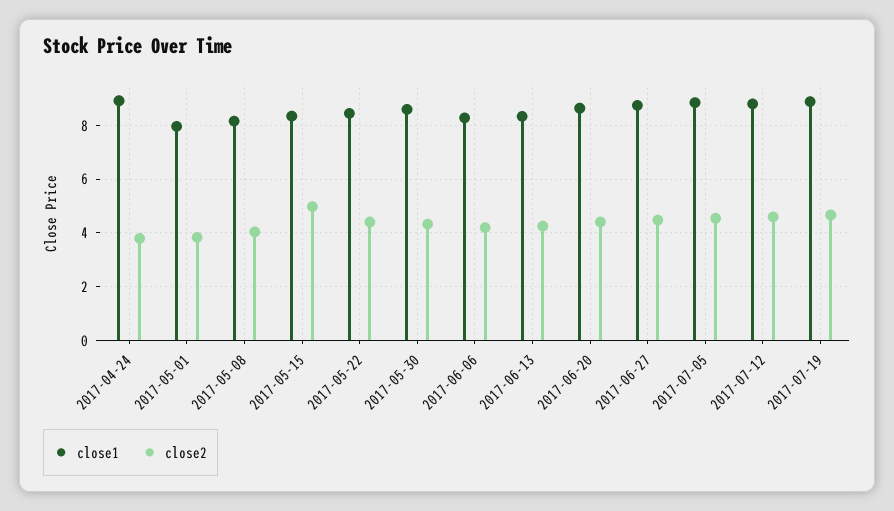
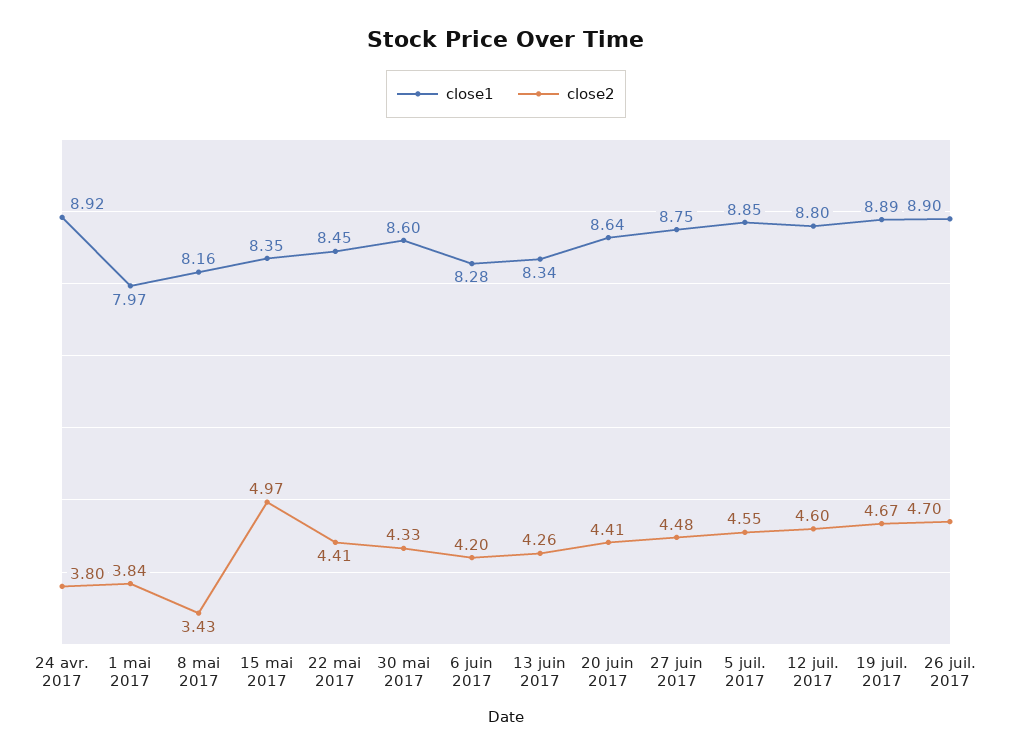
close2, 2017-05-08: 4 -> 3.43
close1, 26 juil. 2017: none -> 8.9
close2, 26 juil. 2017: none -> 4.7

